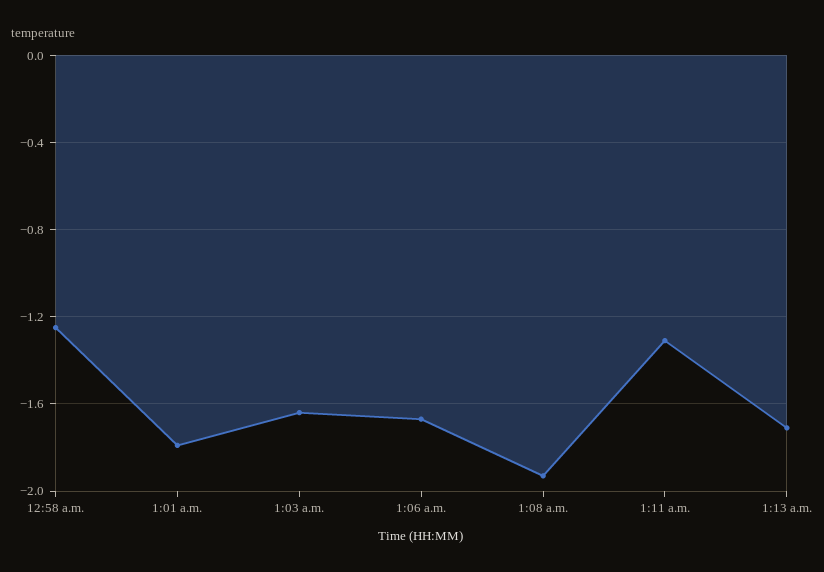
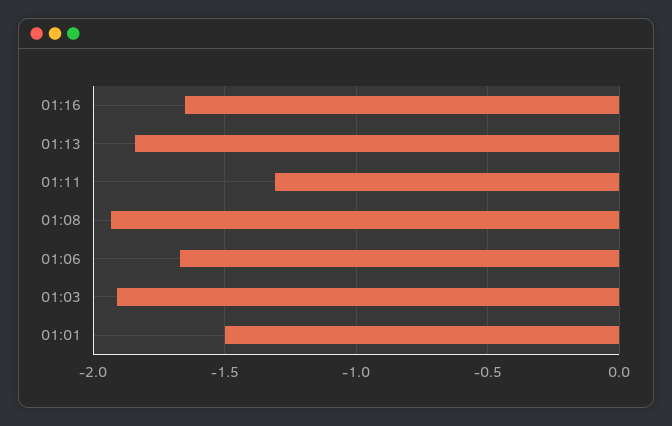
12:58 a.m.: -1.25 -> none
1:01 a.m.: -1.8 -> -1.5
1:03 a.m.: -1.65 -> -1.9
1:13 a.m.: -1.7 -> -1.85
01:16: none -> -1.65

